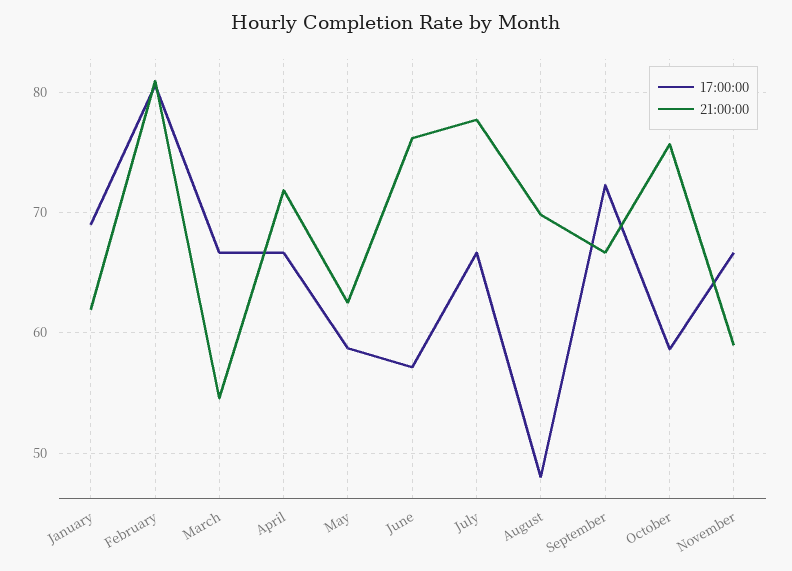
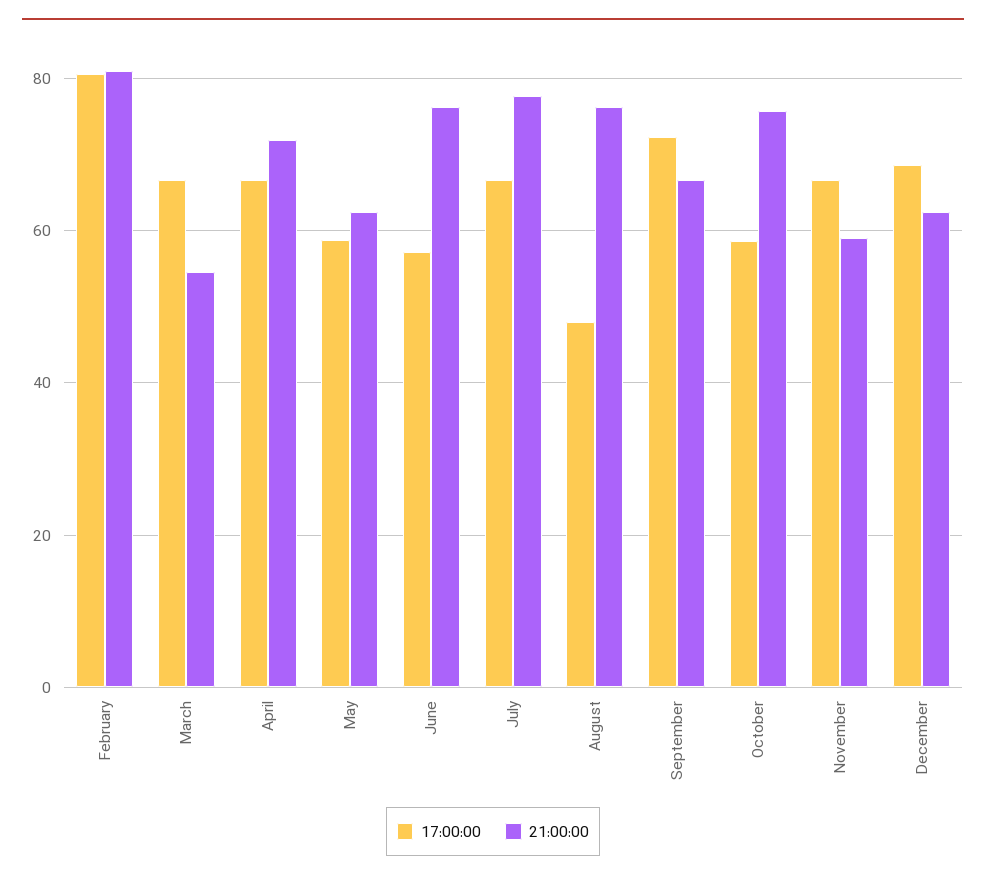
17:00:00, January: 69 -> none
21:00:00, January: 62 -> none
21:00:00, August: 70 -> 76
17:00:00, December: none -> 68
21:00:00, December: none -> 62

